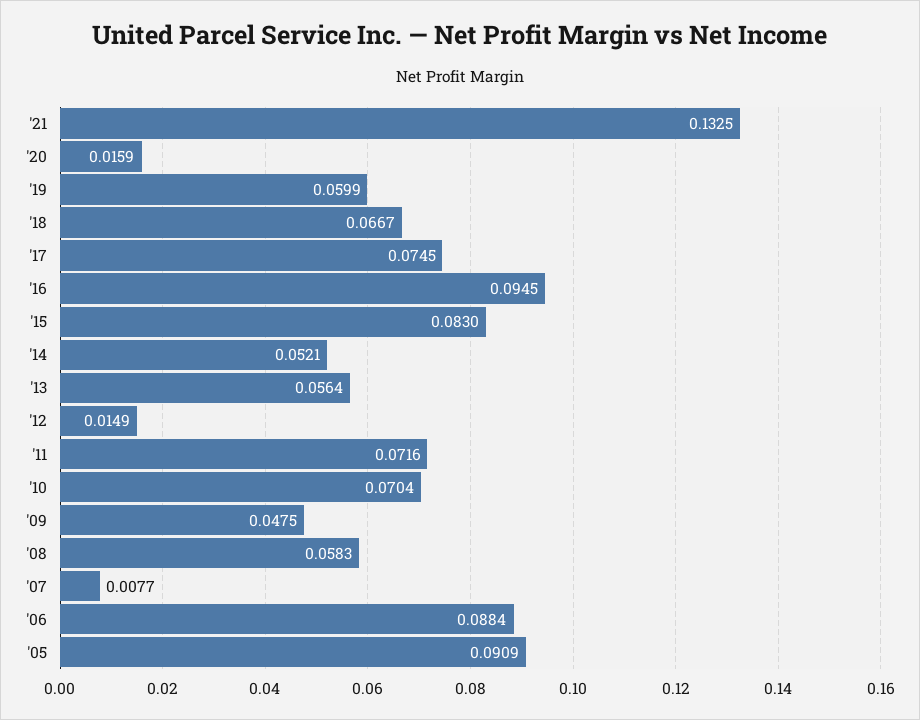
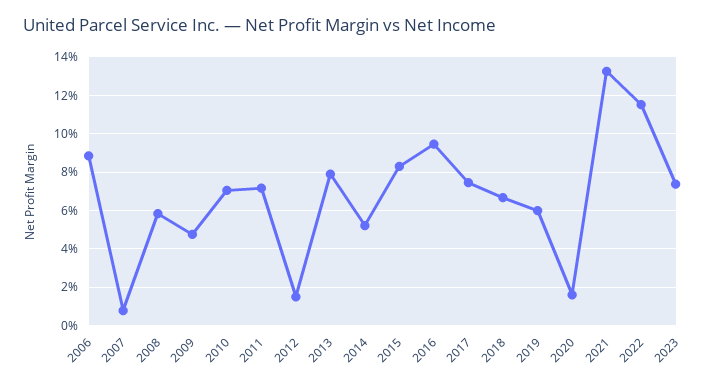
'13: 0.0564 -> 0.08
'05: 0.0909 -> none
2022: none -> 0.115
2023: none -> 0.075

